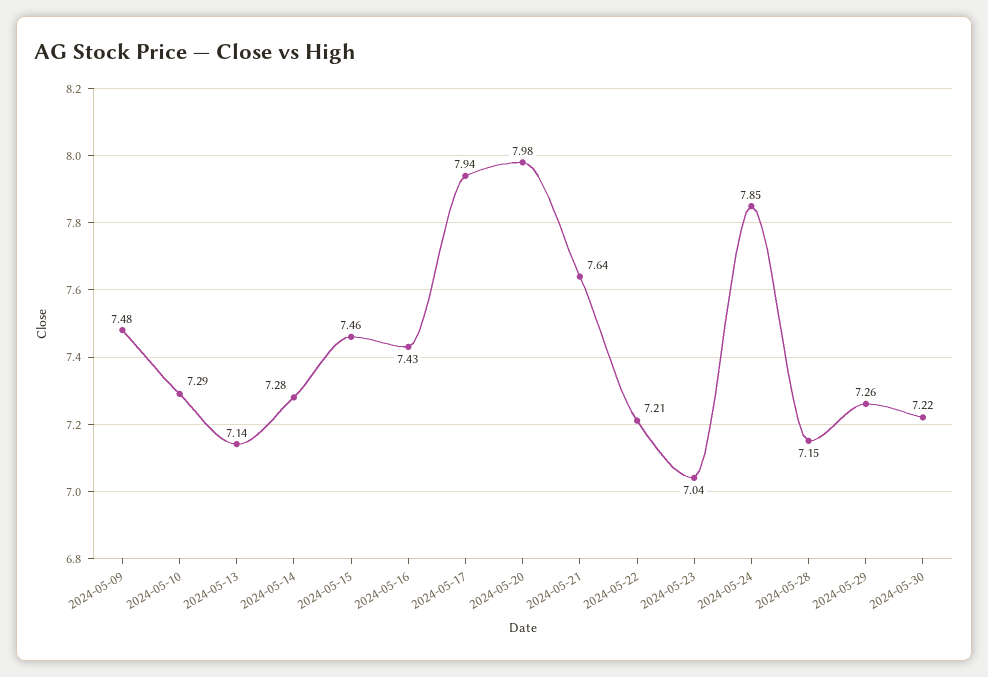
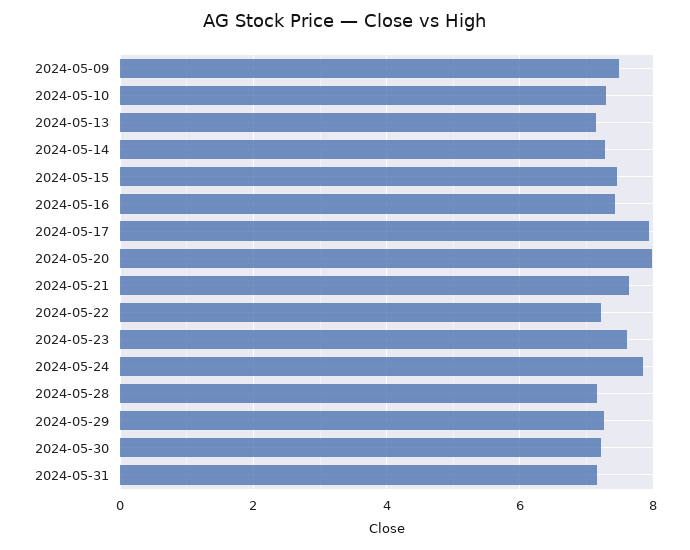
2024-05-23: 7.04 -> 7.6
2024-05-31: none -> 7.2

